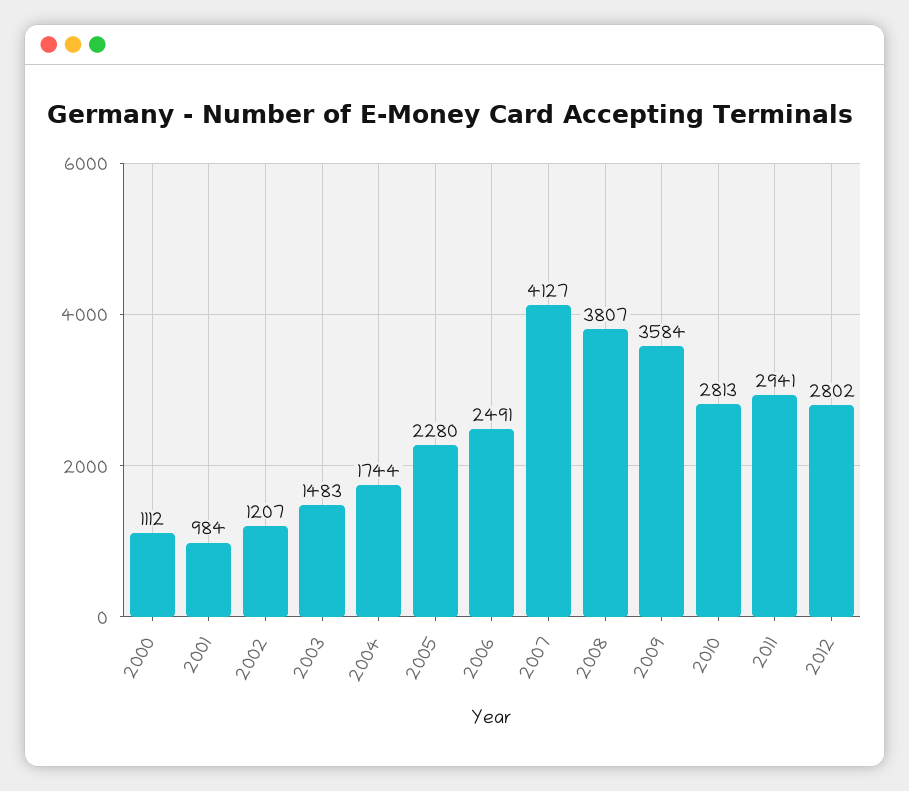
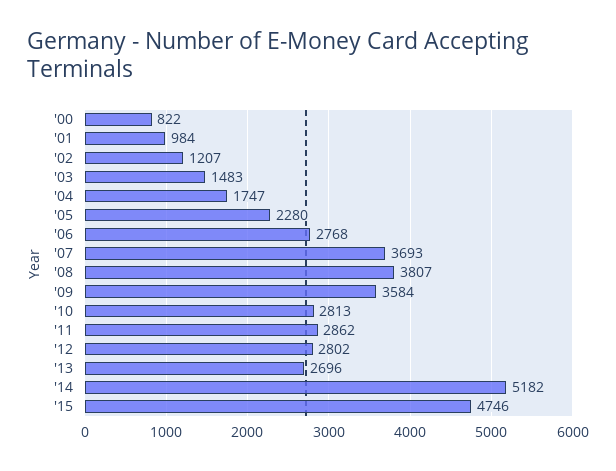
2000: 1112 -> 822
2004: 1744 -> 1747
2006: 2491 -> 2768
2007: 4127 -> 3693
2011: 2941 -> 2862
'13: none -> 2696
'14: none -> 5182
'15: none -> 4746

